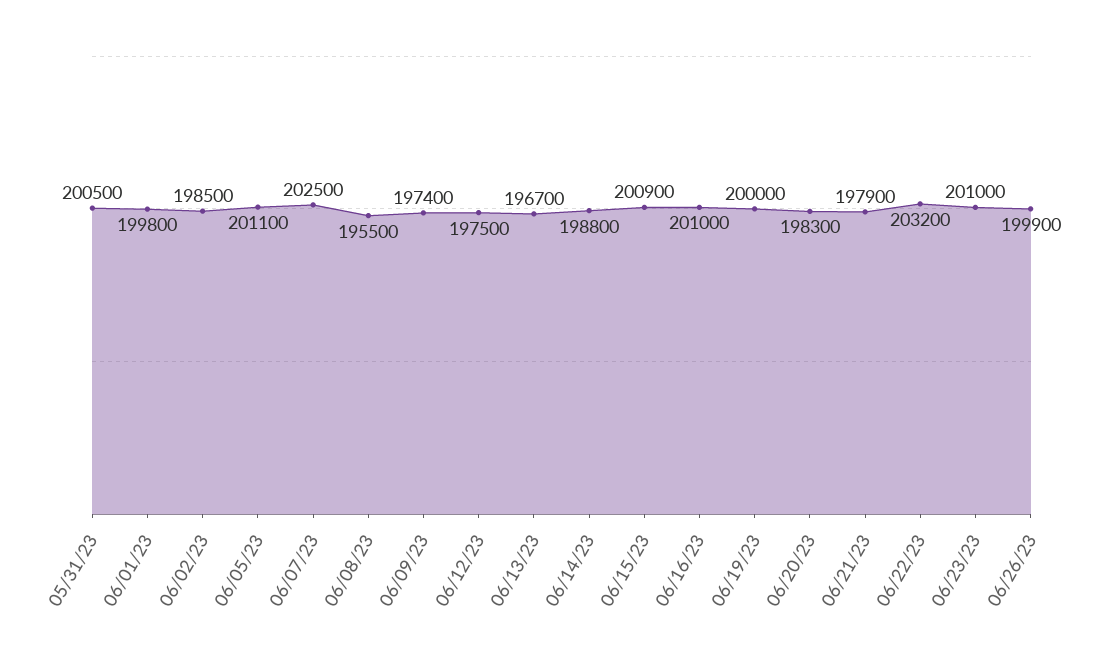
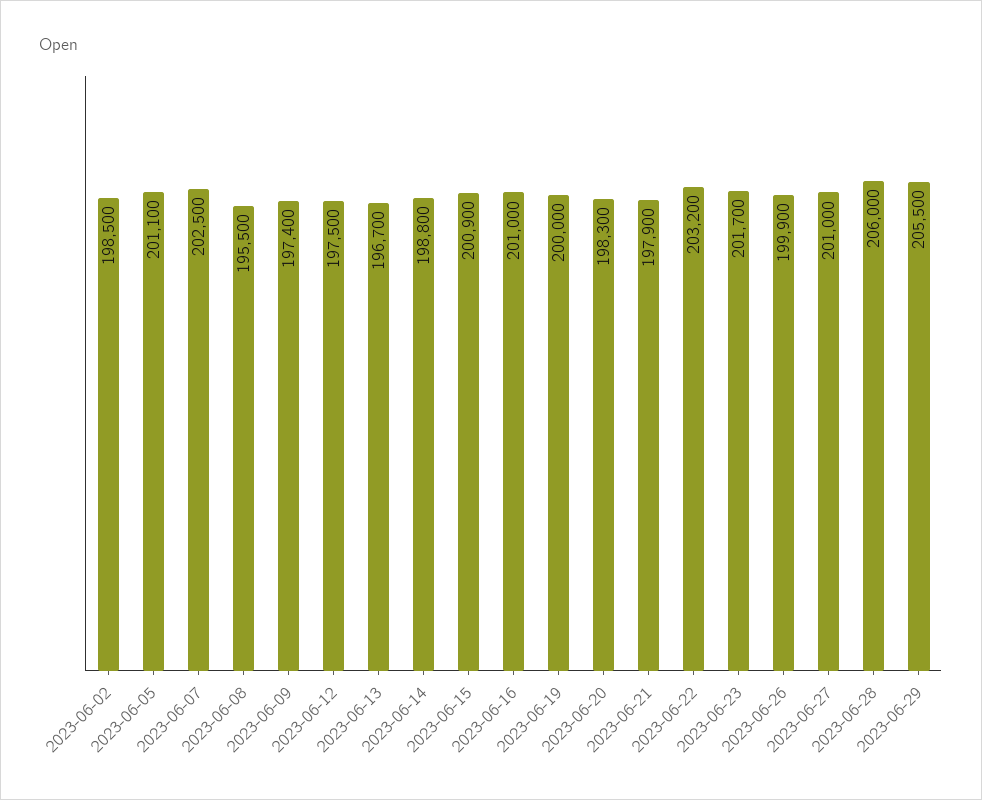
05/31/23: 200500 -> none
06/01/23: 199800 -> none
06/23/23: 201000 -> 201700
2023-06-27: none -> 201000
2023-06-28: none -> 206000
2023-06-29: none -> 205500

